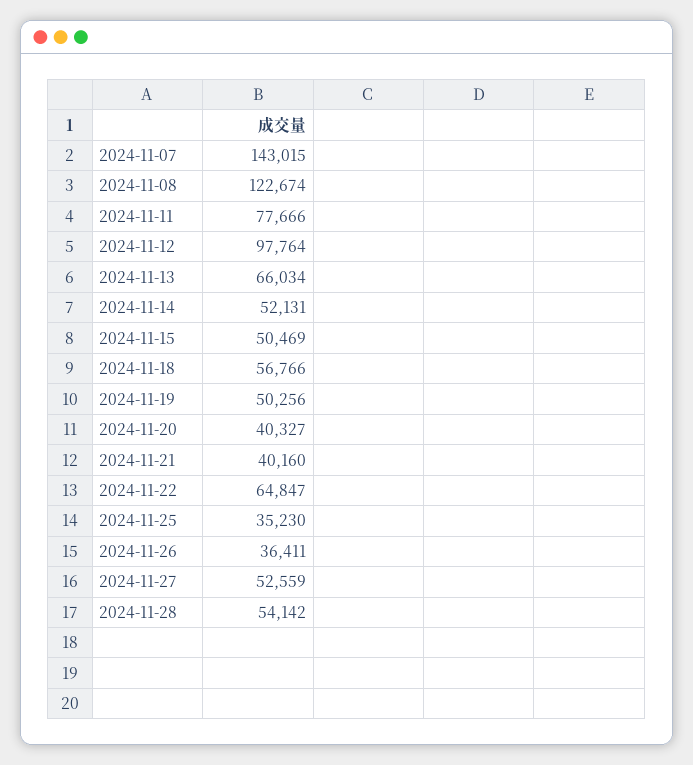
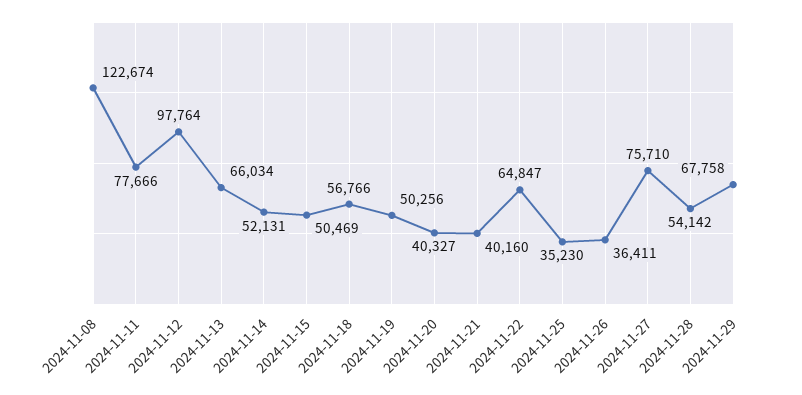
2024-11-07: 143015 -> none
2024-11-27: 52559 -> 75710
2024-11-29: none -> 67758

